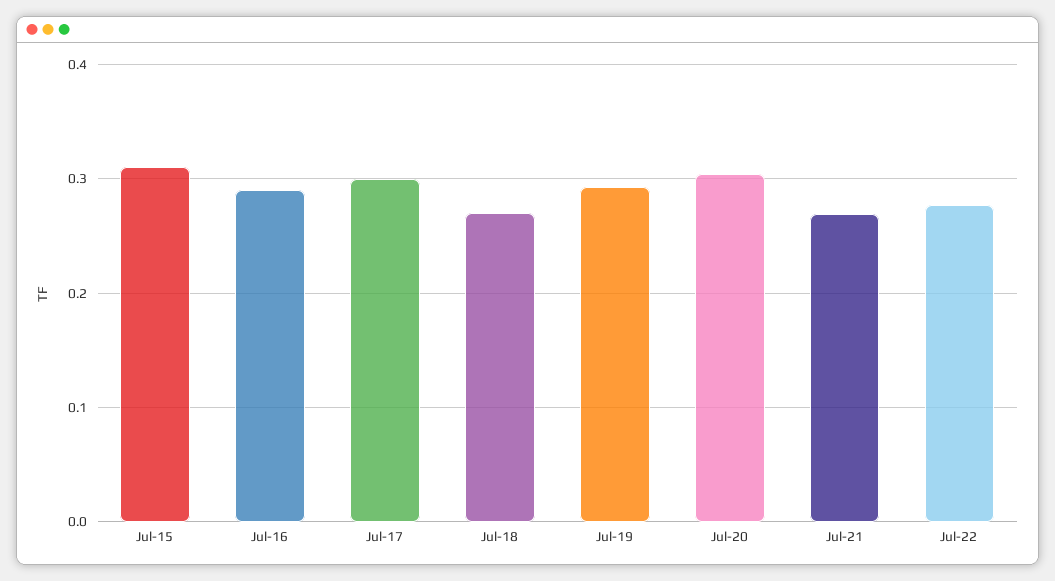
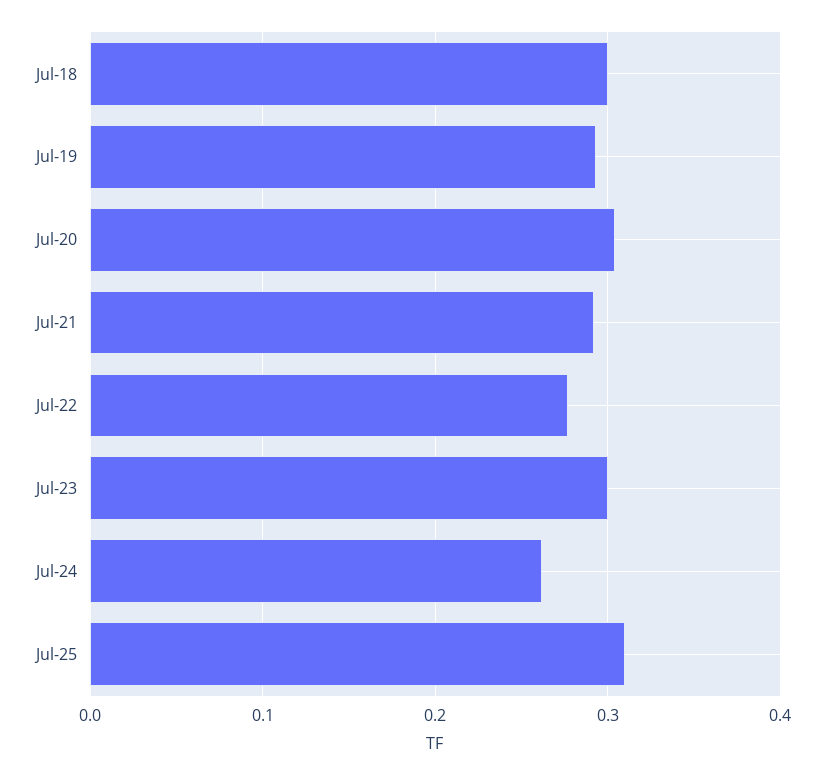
Jul-15: 0.31 -> none
Jul-16: 0.29 -> none
Jul-17: 0.3 -> none
Jul-18: 0.27 -> 0.3
Jul-21: 0.27 -> 0.29
Jul-23: none -> 0.3
Jul-24: none -> 0.26
Jul-25: none -> 0.31

